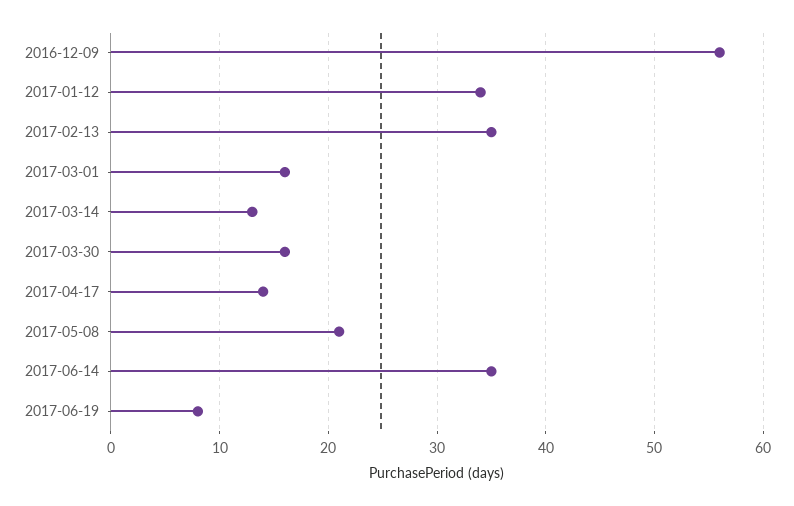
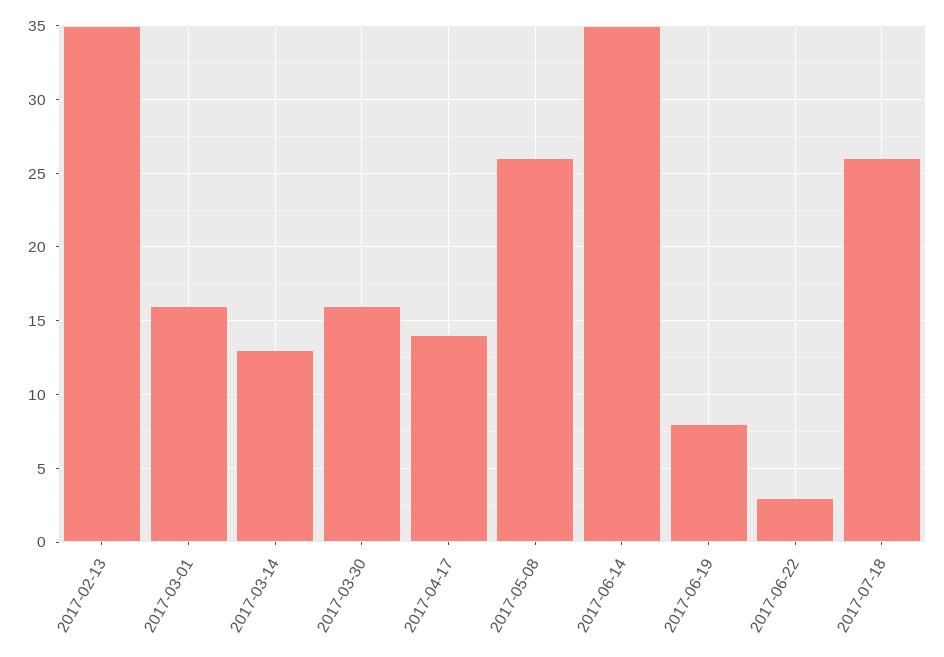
2016-12-09: 56 -> none
2017-01-12: 34 -> none
2017-05-08: 21 -> 26
2017-06-22: none -> 3
2017-07-18: none -> 26

